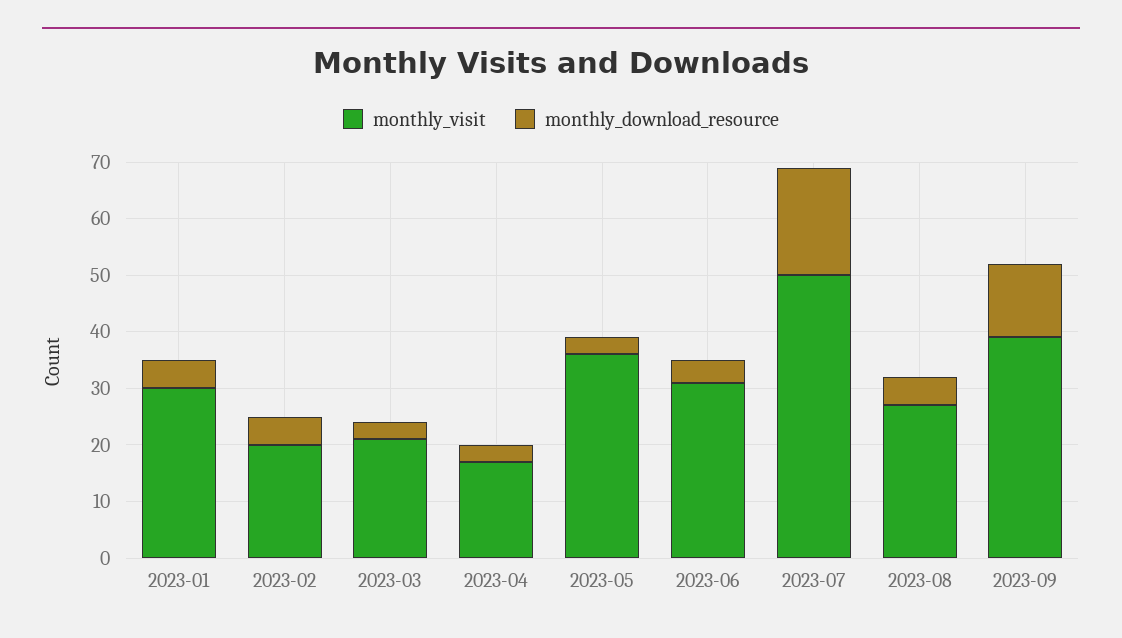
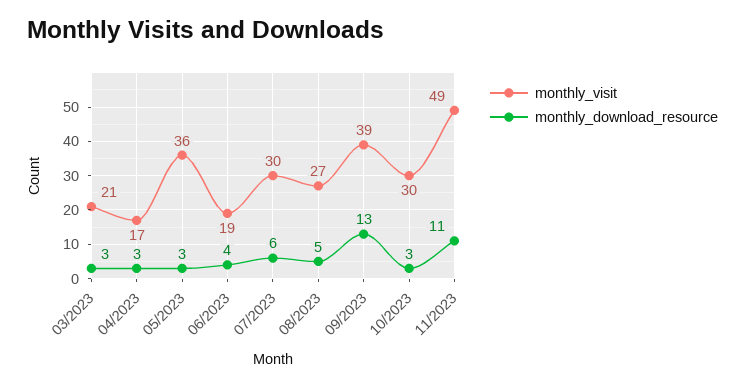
monthly_visit, 2023-01: 30 -> none
monthly_download_resource, 2023-01: 5 -> none
monthly_visit, 2023-02: 20 -> none
monthly_download_resource, 2023-02: 5 -> none
monthly_visit, 2023-06: 30 -> 19
monthly_visit, 2023-07: 50 -> 30
monthly_download_resource, 2023-07: 20 -> 6
monthly_visit, 10/2023: none -> 30
monthly_download_resource, 10/2023: none -> 3
monthly_visit, 11/2023: none -> 49
monthly_download_resource, 11/2023: none -> 11

